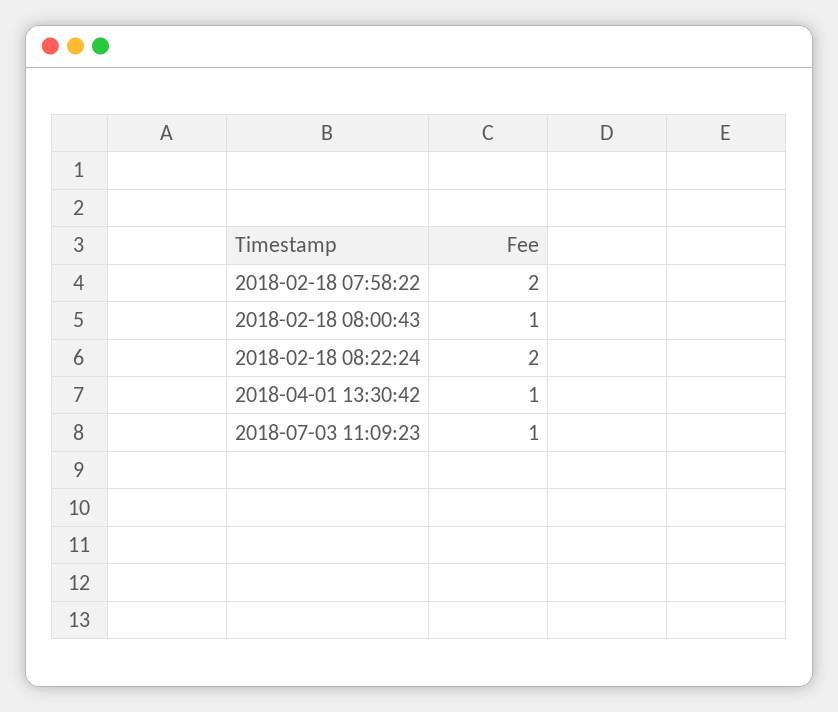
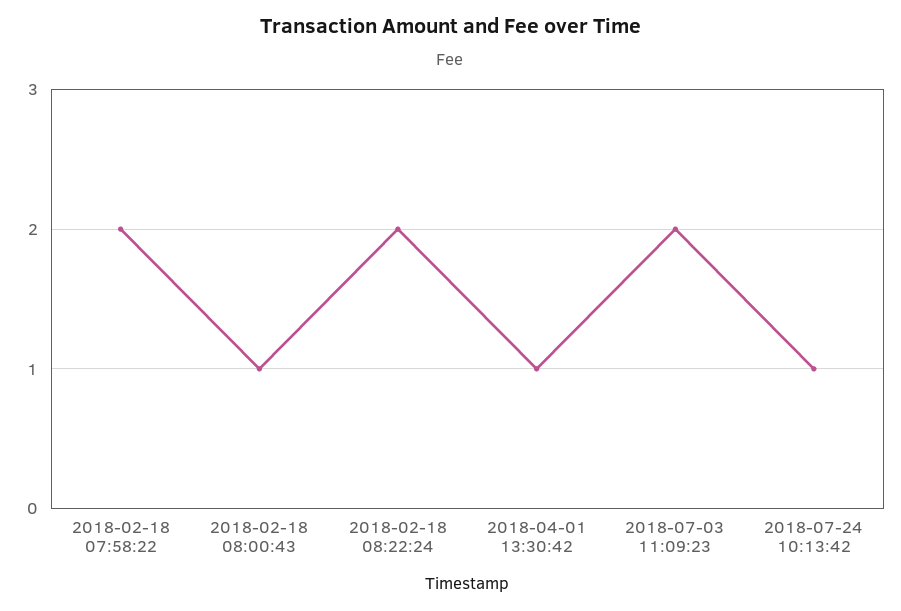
2018-07-03 11:09:23: 1 -> 2
2018-07-24 10:13:42: none -> 1

